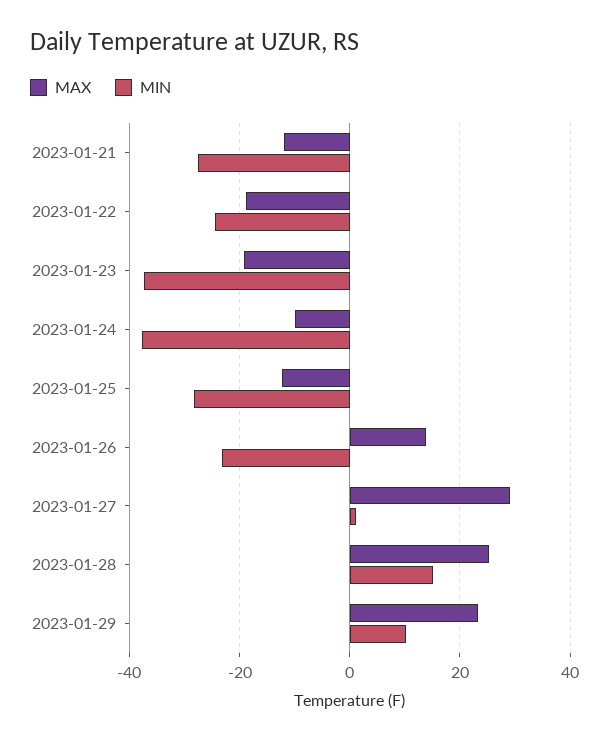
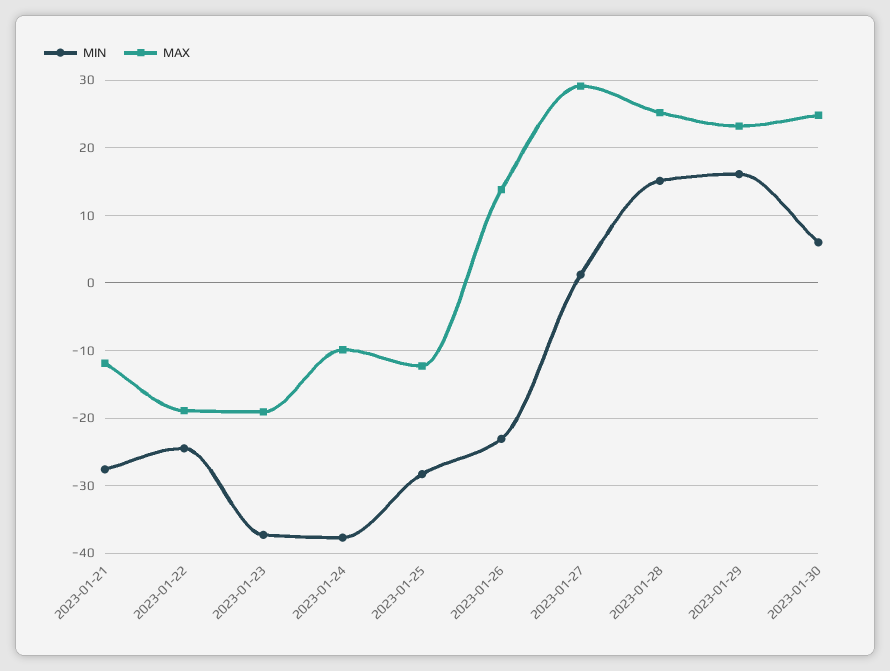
MIN, 2023-01-29: 10 -> 16
MIN, 2023-01-30: none -> 6
MAX, 2023-01-30: none -> 25

